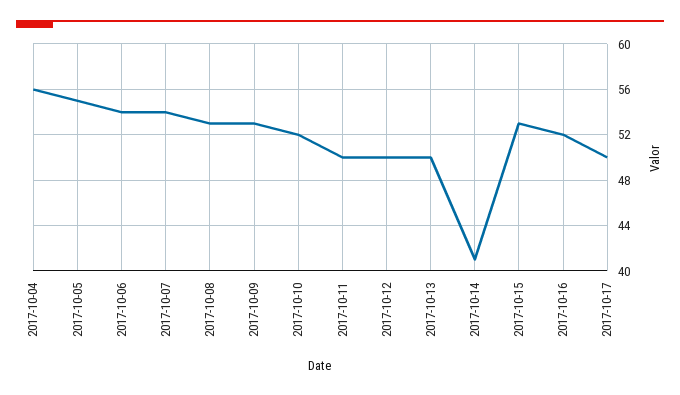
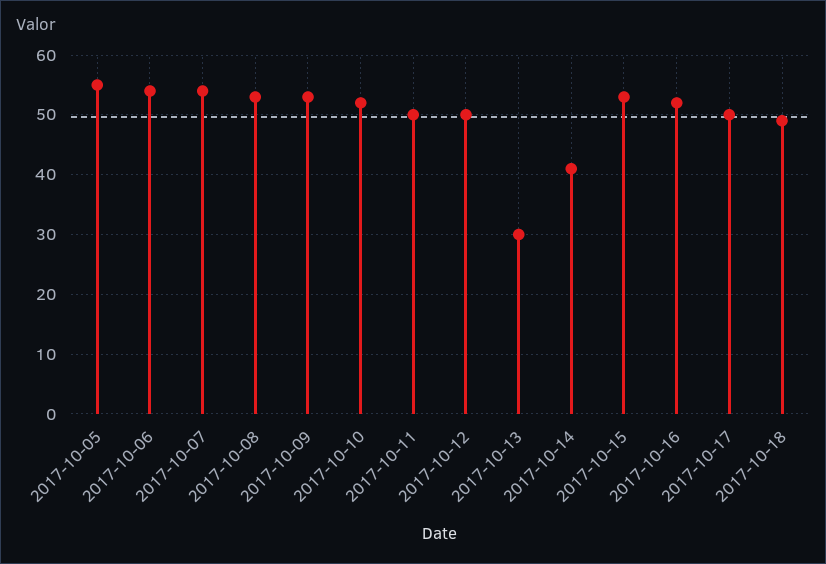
2017-10-04: 56 -> none
2017-10-13: 50 -> 30
2017-10-18: none -> 50

